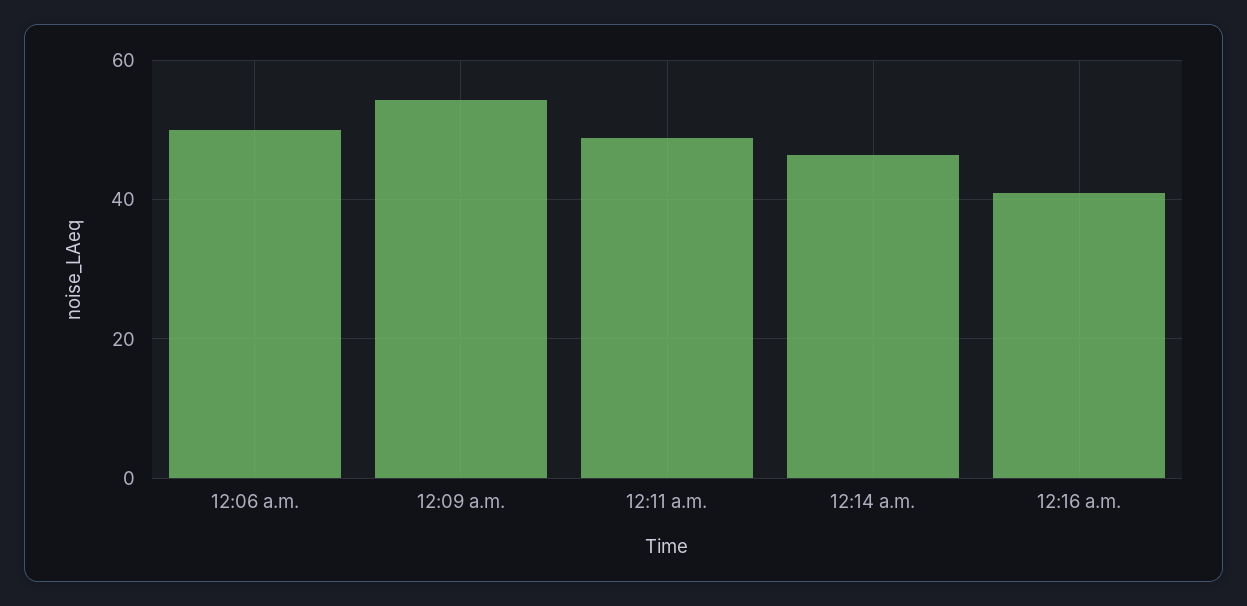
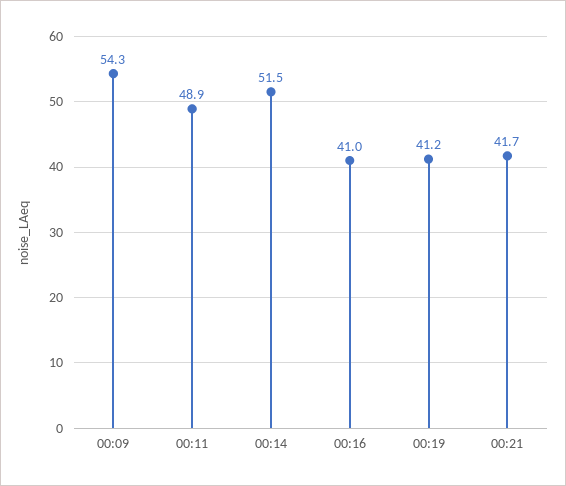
12:06 a.m.: 50 -> none
12:14 a.m.: 46 -> 51.5
00:19: none -> 41.2
00:21: none -> 41.7

